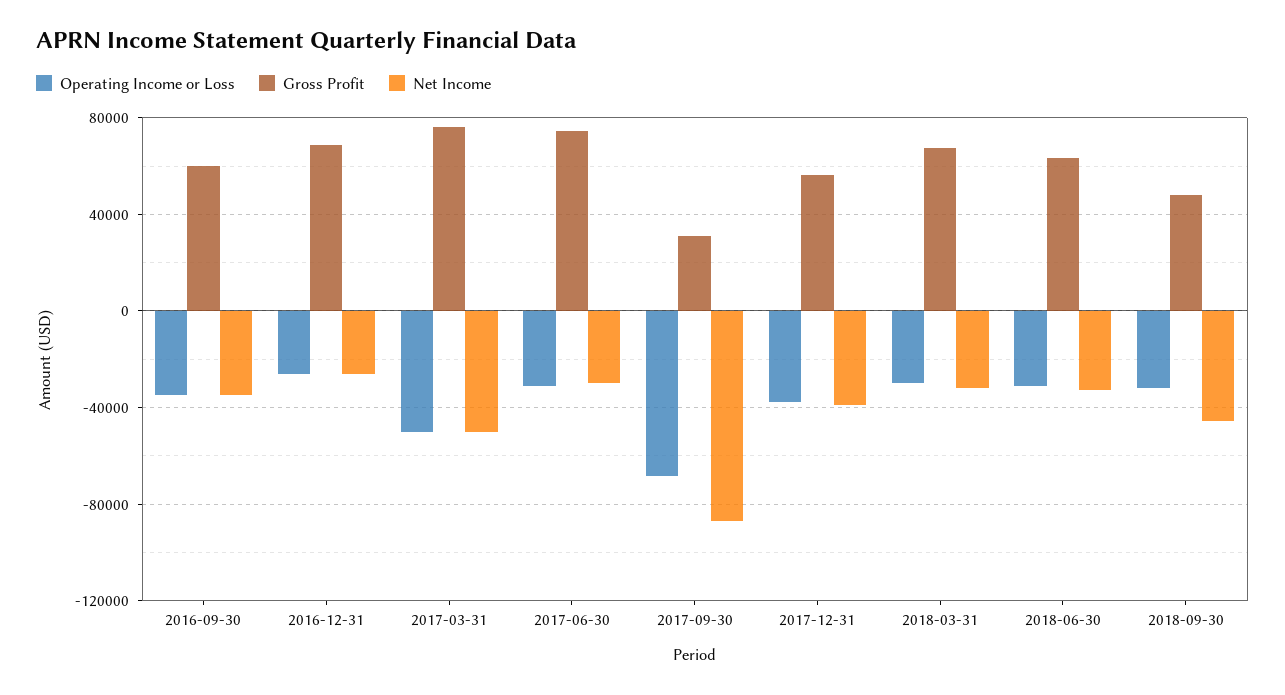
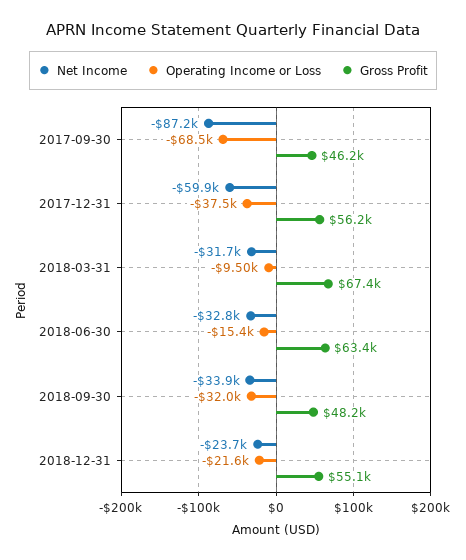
Operating Income or Loss, 2016-09-30: -35000 -> none
Gross Profit, 2016-09-30: 60000 -> none
Net Income, 2016-09-30: -35000 -> none
Operating Income or Loss, 2016-12-31: -25000 -> none
Gross Profit, 2016-12-31: 70000 -> none
Net Income, 2016-12-31: -25000 -> none
Operating Income or Loss, 2017-03-31: -50000 -> none
Gross Profit, 2017-03-31: 75000 -> none
Net Income, 2017-03-31: -50000 -> none
Operating Income or Loss, 2017-06-30: -30000 -> none
Gross Profit, 2017-06-30: 75000 -> none
Net Income, 2017-06-30: -30000 -> none
Gross Profit, 2017-09-30: 30000 -> 46200
Net Income, 2017-12-31: -40000 -> -59900
Operating Income or Loss, 2018-03-31: -30000 -> -9500
Operating Income or Loss, 2018-06-30: -30000 -> -15400
Net Income, 2018-09-30: -45000 -> -33900
Net Income, 2018-12-31: none -> -23700
Operating Income or Loss, 2018-12-31: none -> -21600
Gross Profit, 2018-12-31: none -> 55100

